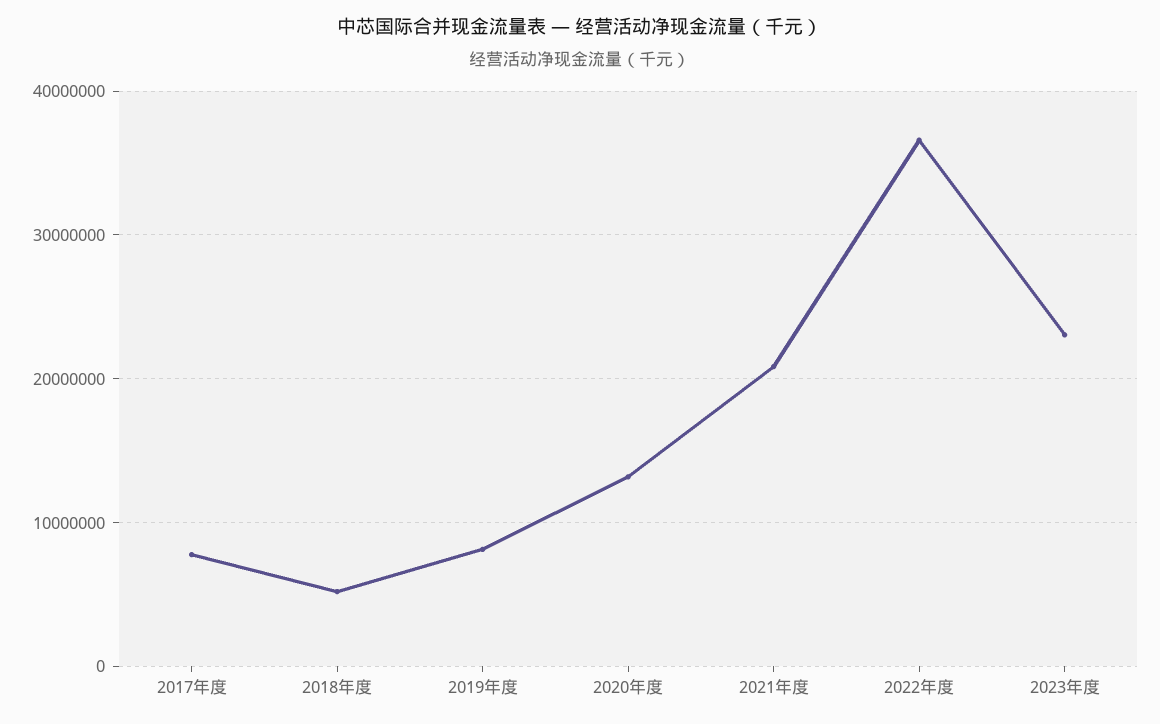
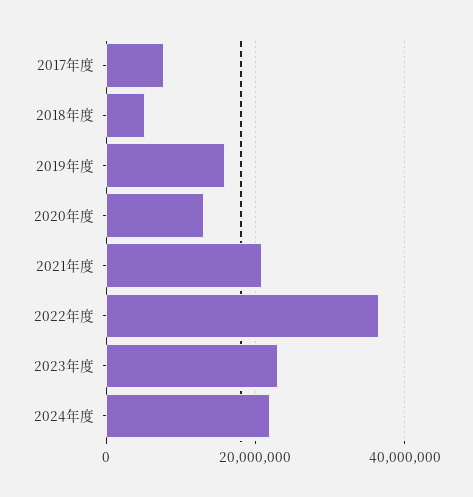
2019年度: 8000000 -> 16000000
2024年度: none -> 22000000

